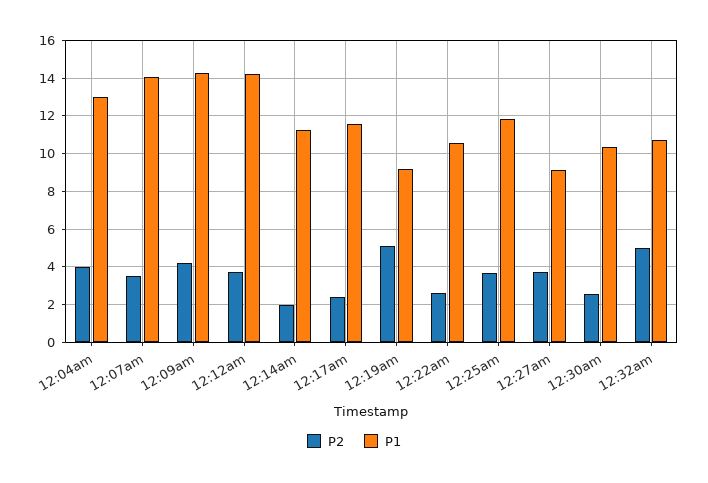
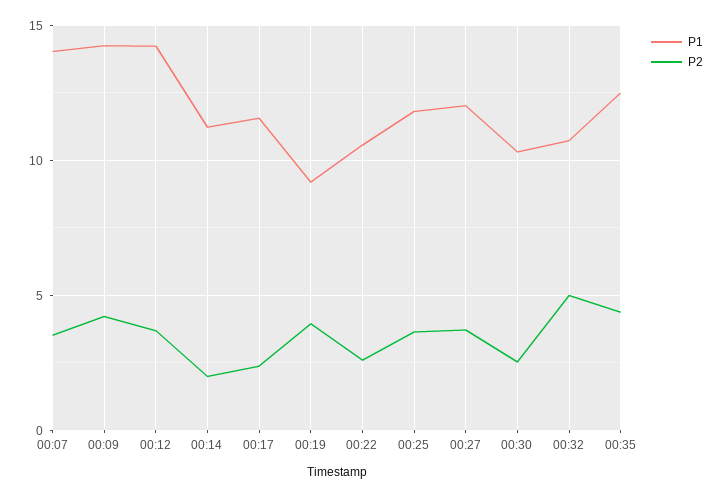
P2, 12:04am: 4 -> none
P1, 12:04am: 13 -> none
P2, 12:19am: 5 -> 4
P1, 12:27am: 9 -> 12
P1, 00:35: none -> 12.5
P2, 00:35: none -> 4.5

